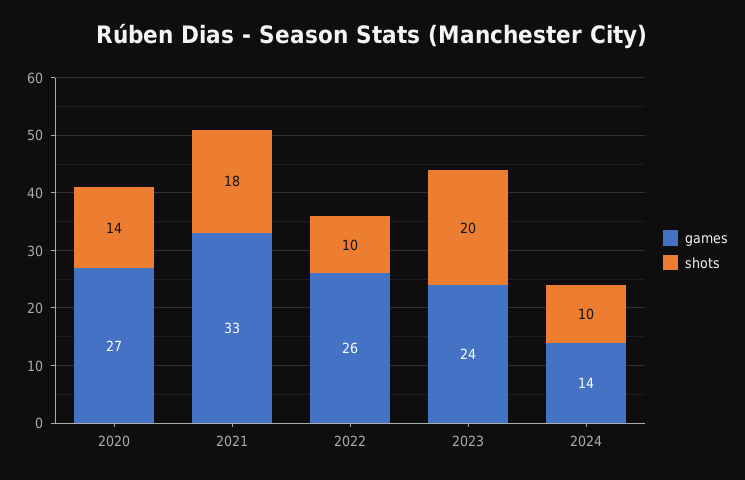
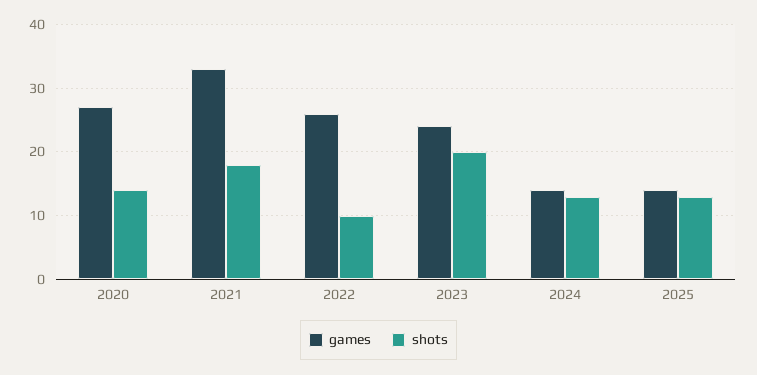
shots, 2024: 10 -> 13
games, 2025: none -> 14
shots, 2025: none -> 13

